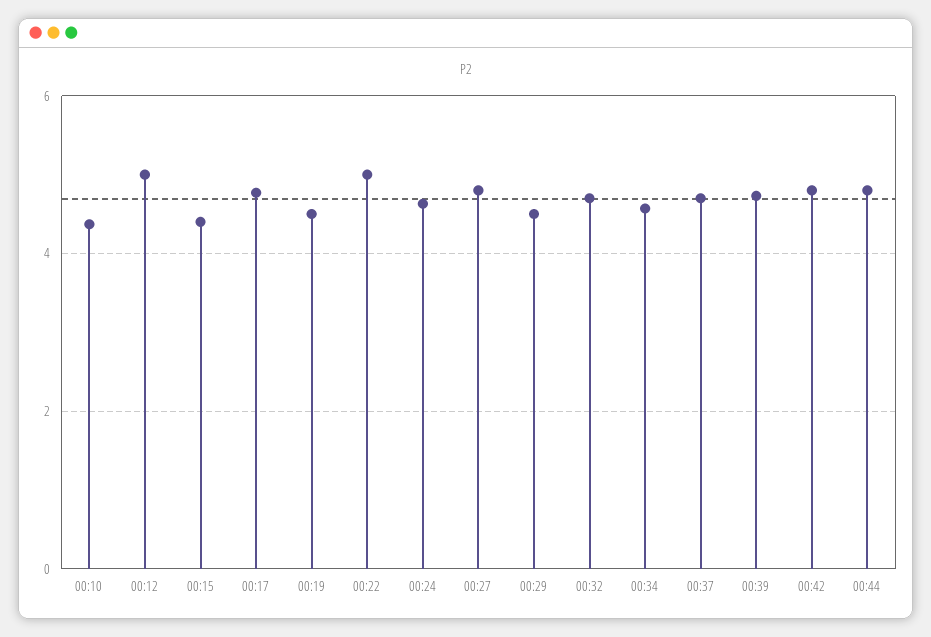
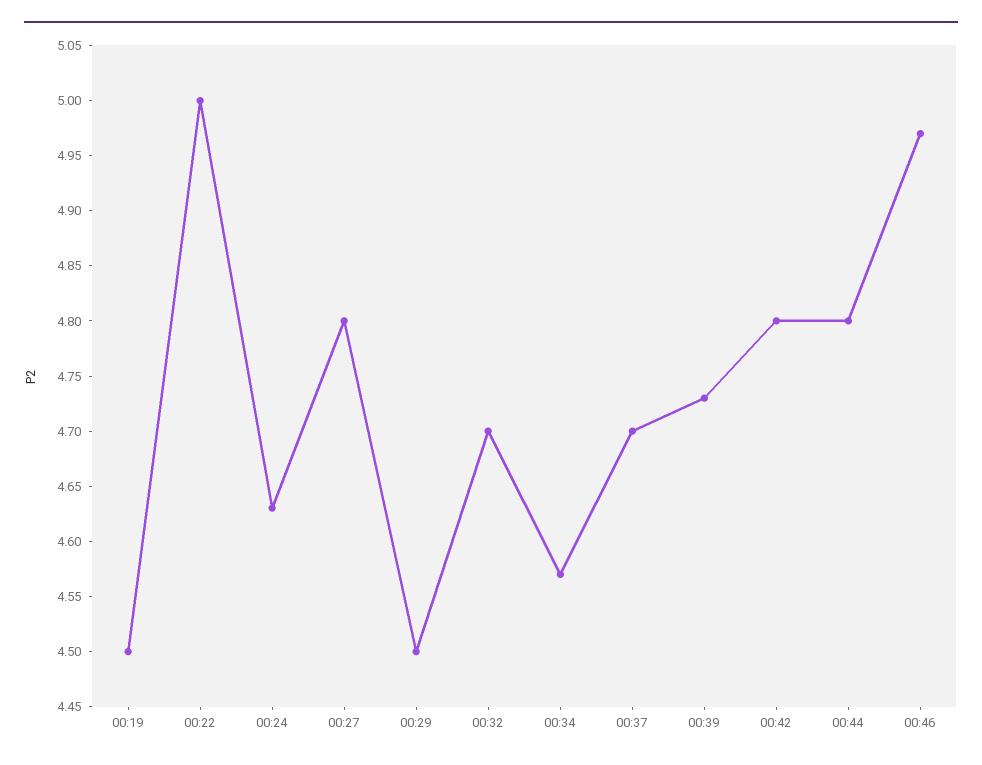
00:10: 4.4 -> none
00:12: 5 -> none
00:15: 4.4 -> none
00:17: 4.8 -> none
00:46: none -> 4.97

